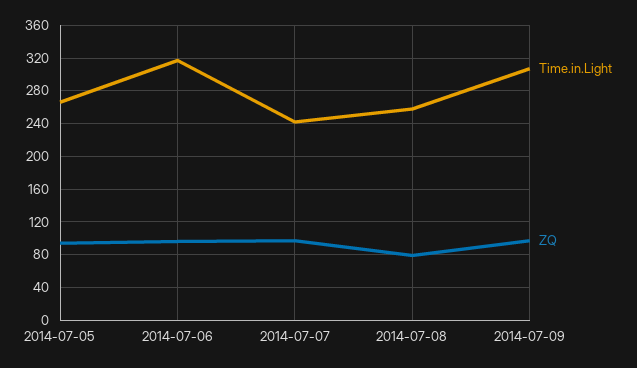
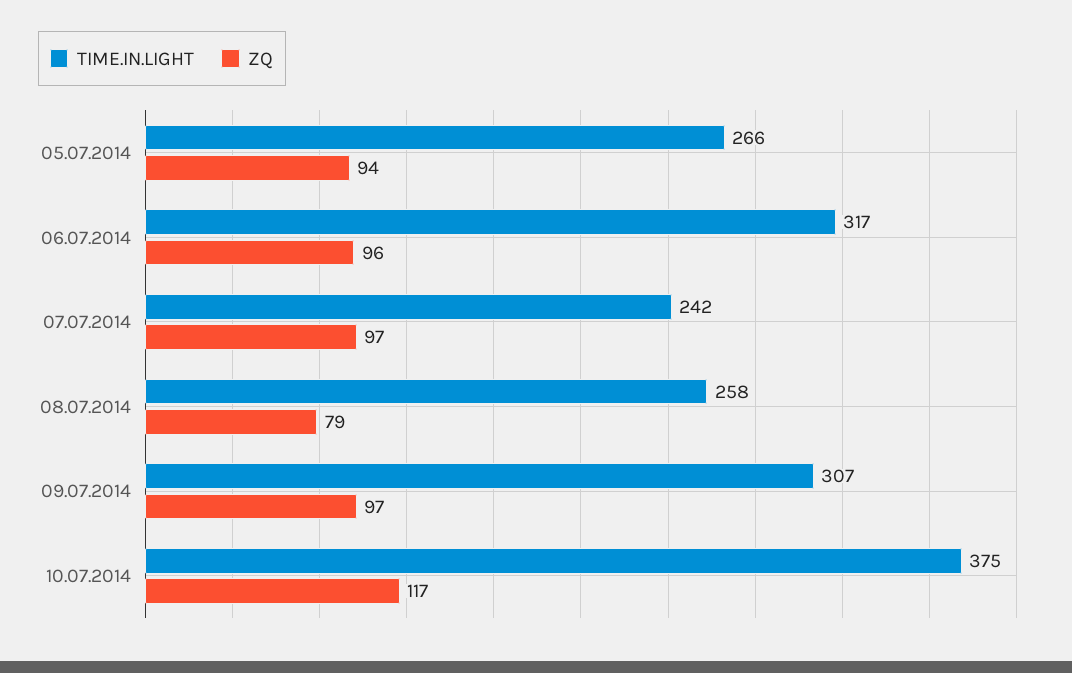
Time.in.Light, 10.07.2014: none -> 375
ZQ, 10.07.2014: none -> 117

